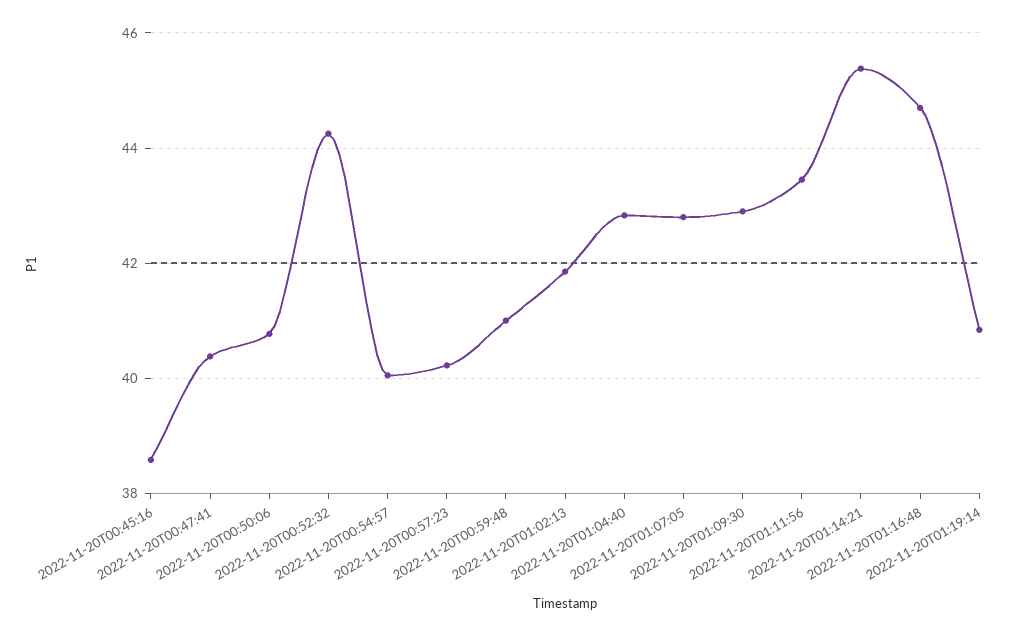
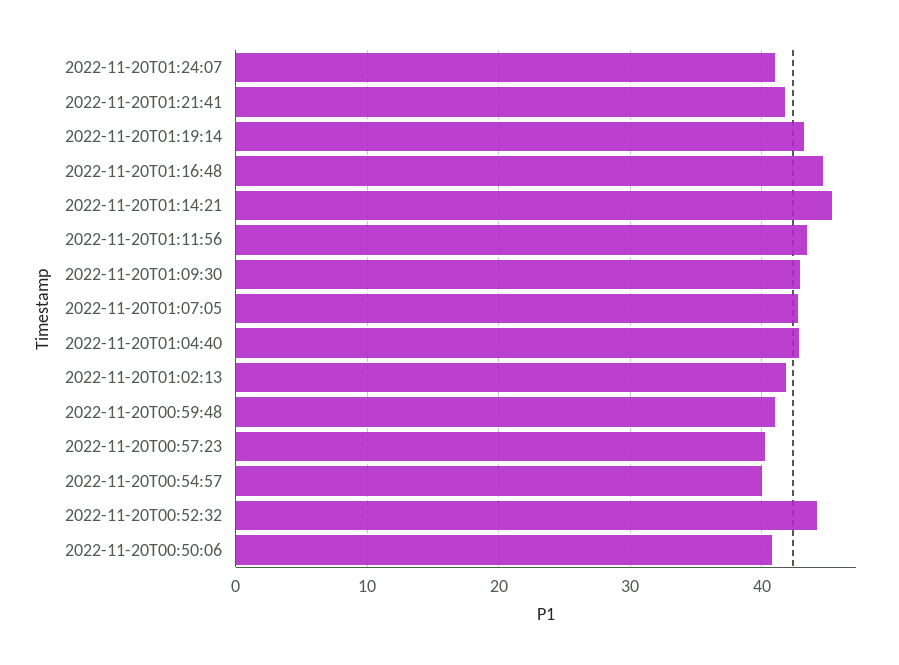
2022-11-20T00:45:16: 38.6 -> none
2022-11-20T00:47:41: 40.4 -> none
2022-11-20T01:19:14: 40.8 -> 43
2022-11-20T01:24:07: none -> 41
2022-11-20T01:21:41: none -> 42

